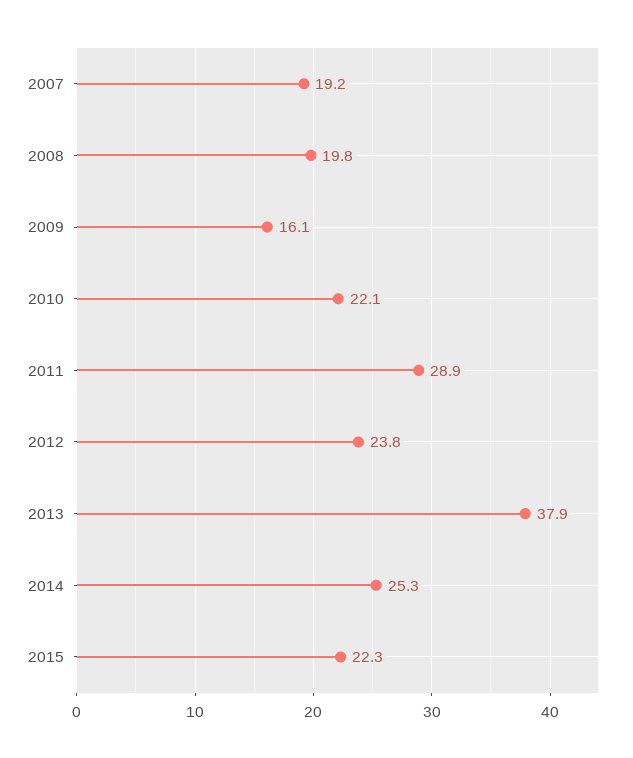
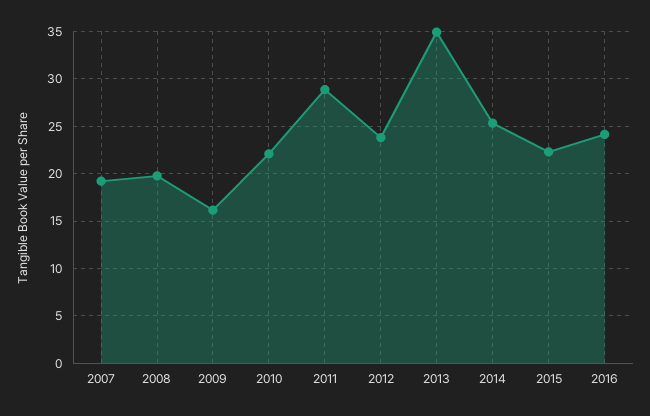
2013: 37.9 -> 35
2016: none -> 24

